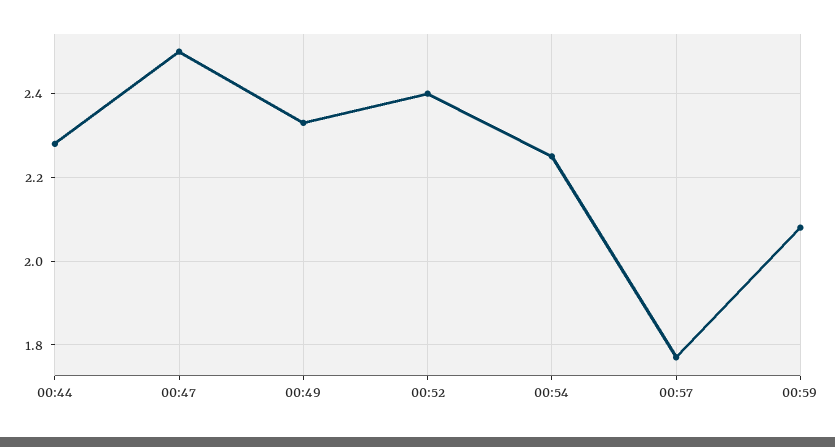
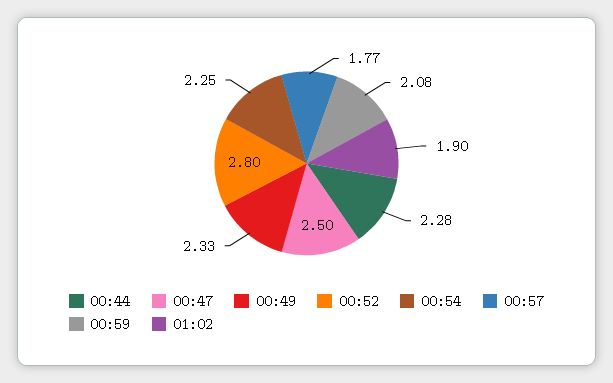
00:52: 2.4 -> 2.8
01:02: none -> 1.9

